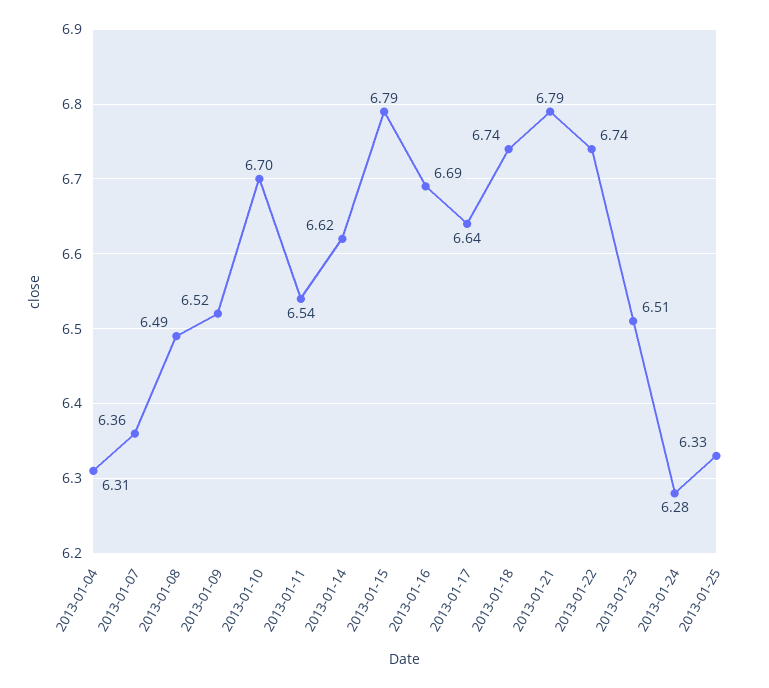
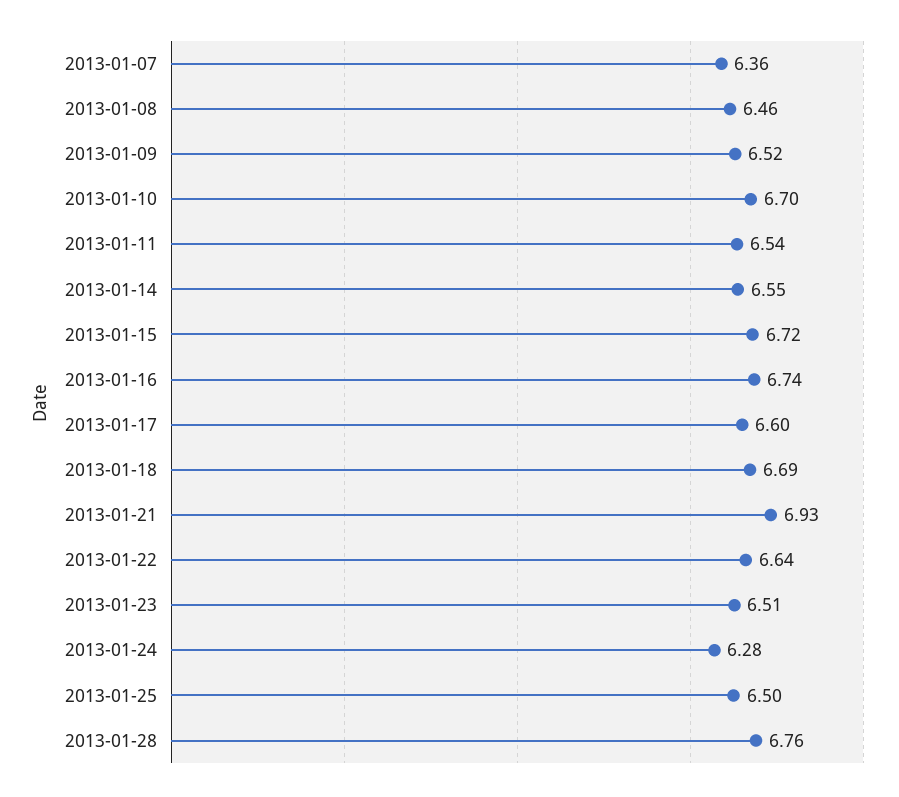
2013-01-04: 6.31 -> none
2013-01-08: 6.49 -> 6.46
2013-01-14: 6.62 -> 6.55
2013-01-15: 6.79 -> 6.72
2013-01-16: 6.69 -> 6.74
2013-01-17: 6.64 -> 6.6
2013-01-18: 6.74 -> 6.69
2013-01-21: 6.79 -> 6.93
2013-01-22: 6.74 -> 6.64
2013-01-25: 6.33 -> 6.5
2013-01-28: none -> 6.76

